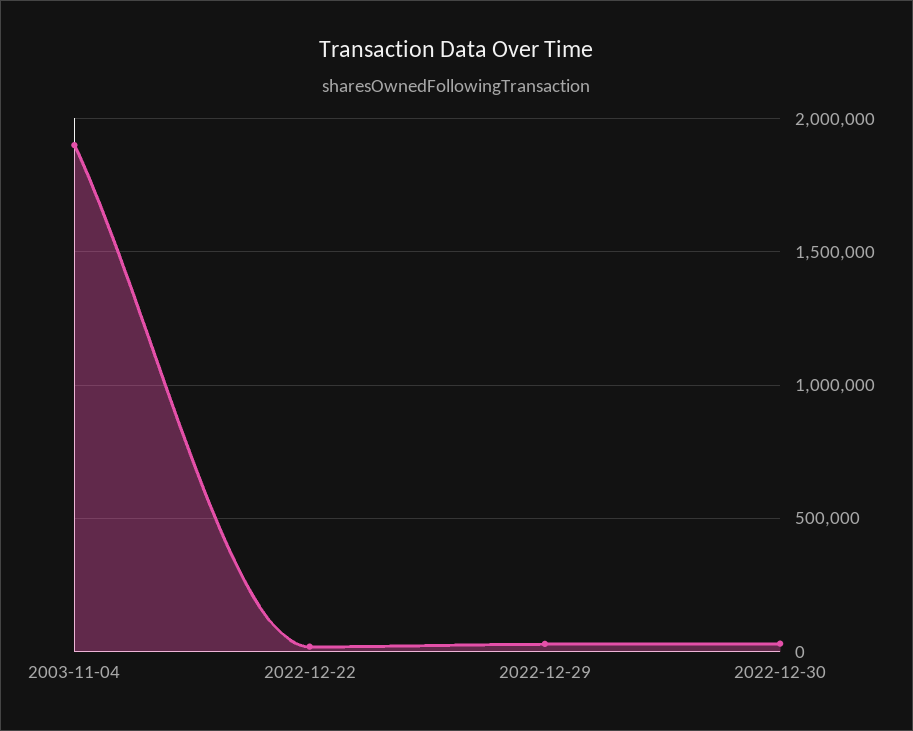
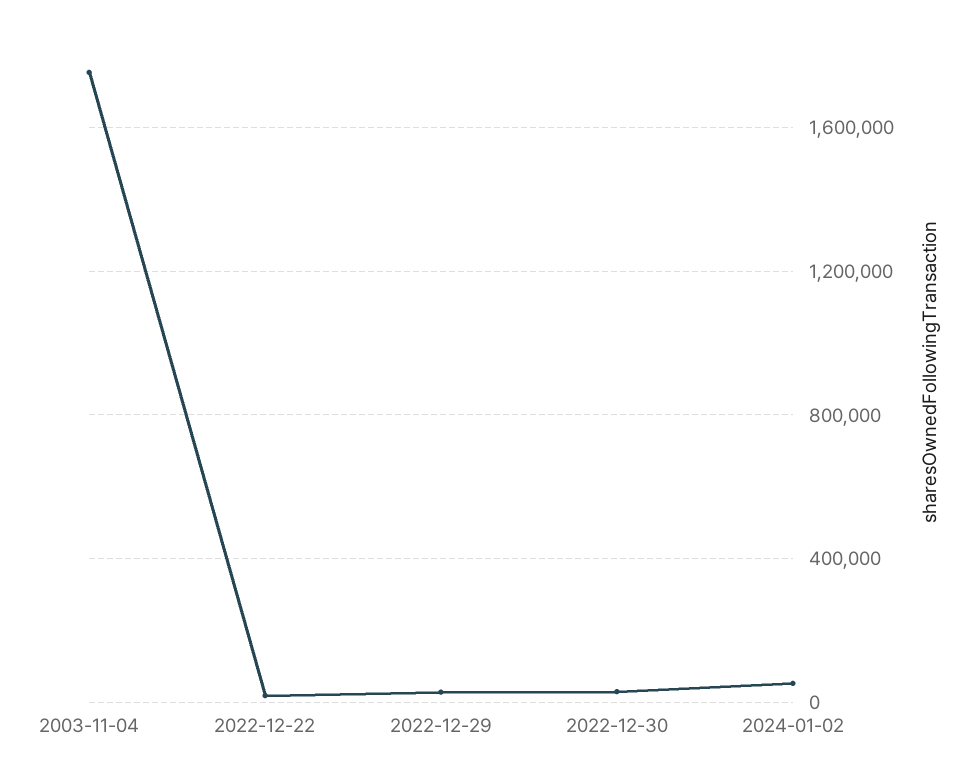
2003-11-04: 1900000 -> 1750000
2024-01-02: none -> 50000

